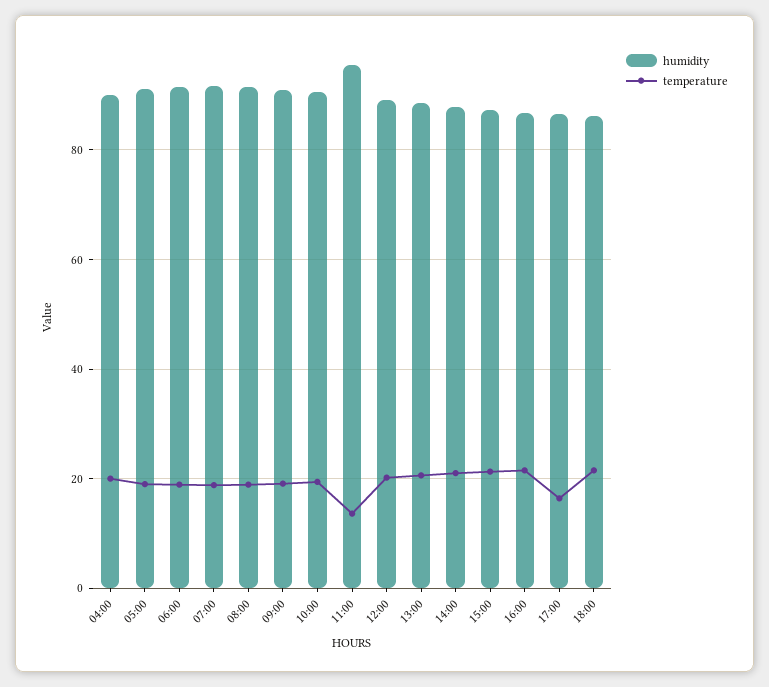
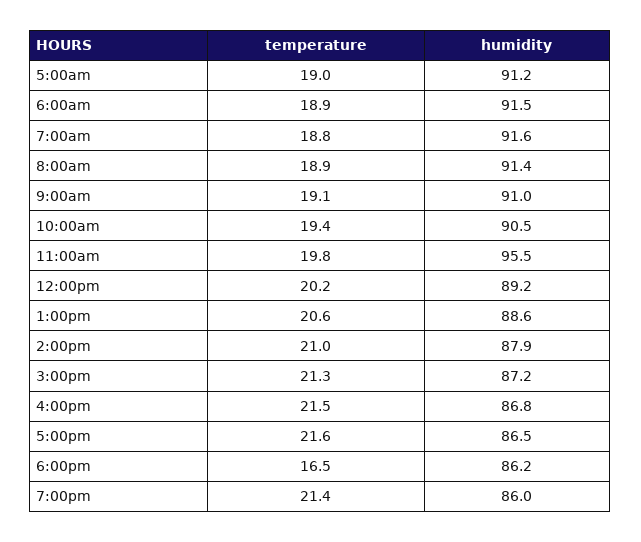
humidity, 04:00: 90 -> none
temperature, 04:00: 20 -> none
temperature, 11:00: 14 -> 19.8
temperature, 17:00: 16 -> 21.6
temperature, 18:00: 22 -> 16.5
temperature, 7:00pm: none -> 21.4
humidity, 7:00pm: none -> 86

